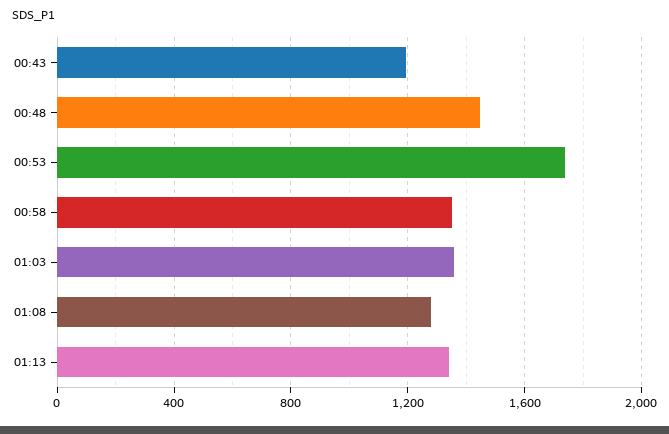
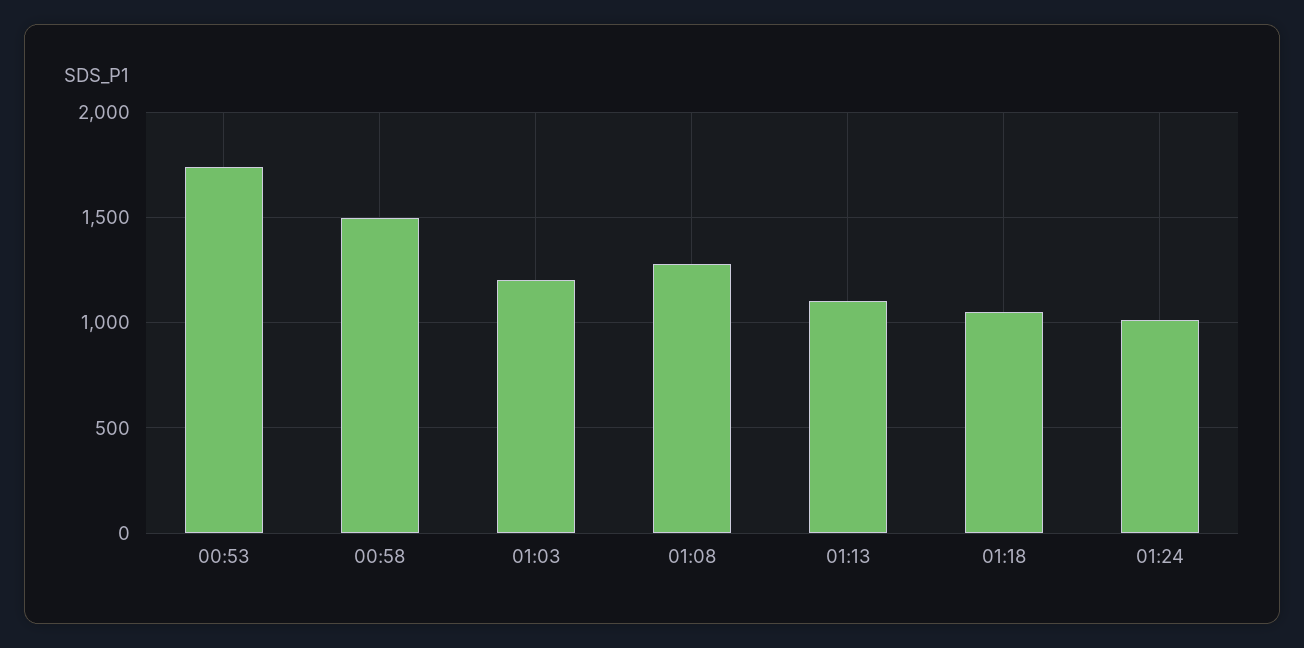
00:43: 1200 -> none
00:48: 1450 -> none
00:58: 1350 -> 1500
01:03: 1350 -> 1200
01:13: 1350 -> 1100
01:18: none -> 1050
01:24: none -> 1000

